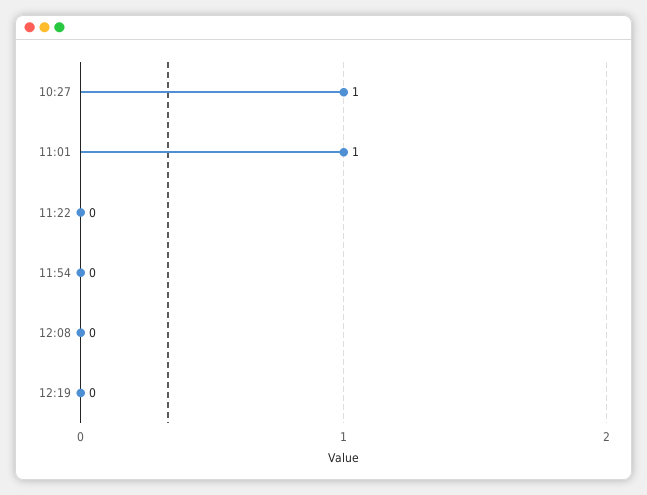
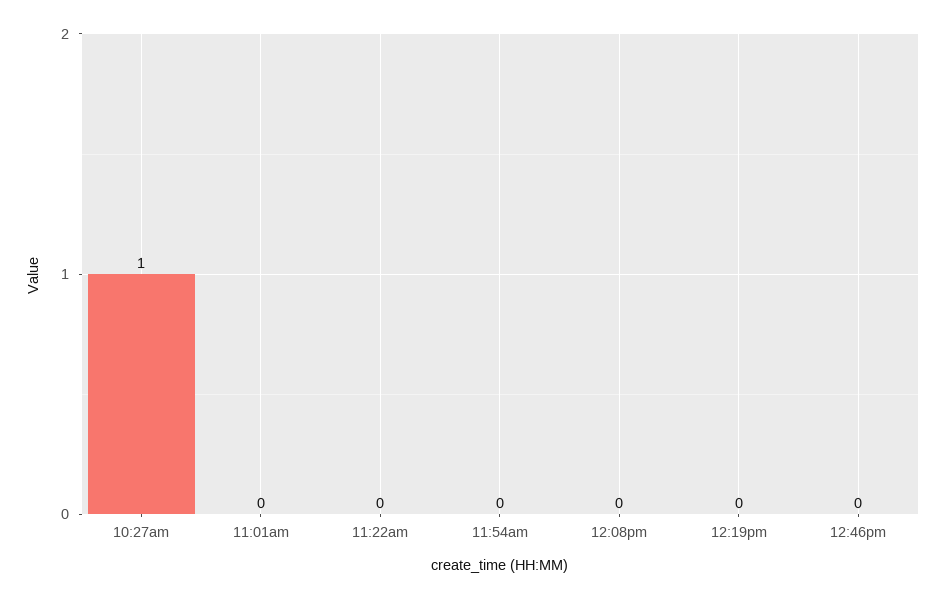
11:01: 1 -> 0
12:46pm: none -> 0

